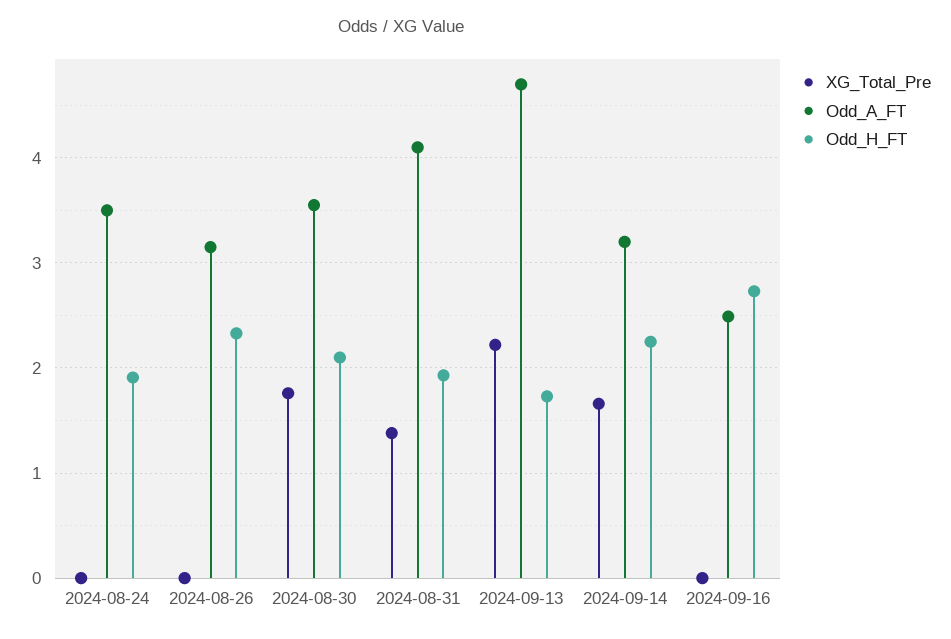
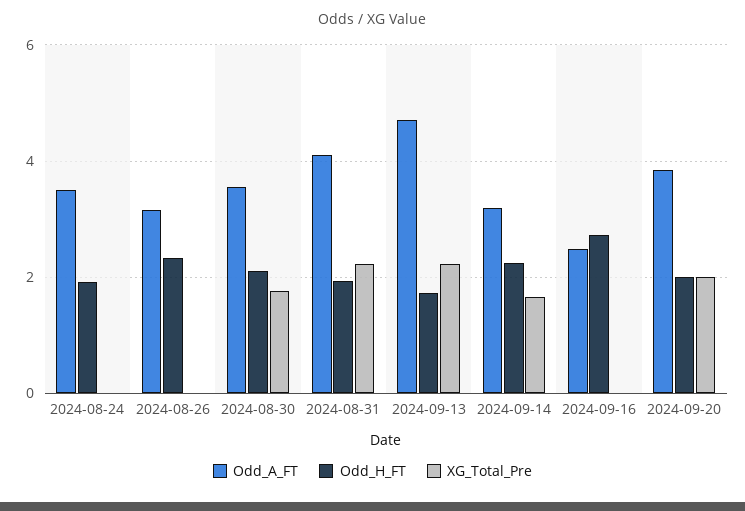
XG_Total_Pre, 2024-08-31: 1.4 -> 2.2
Odd_A_FT, 2024-09-20: none -> 3.8
Odd_H_FT, 2024-09-20: none -> 2
XG_Total_Pre, 2024-09-20: none -> 2

